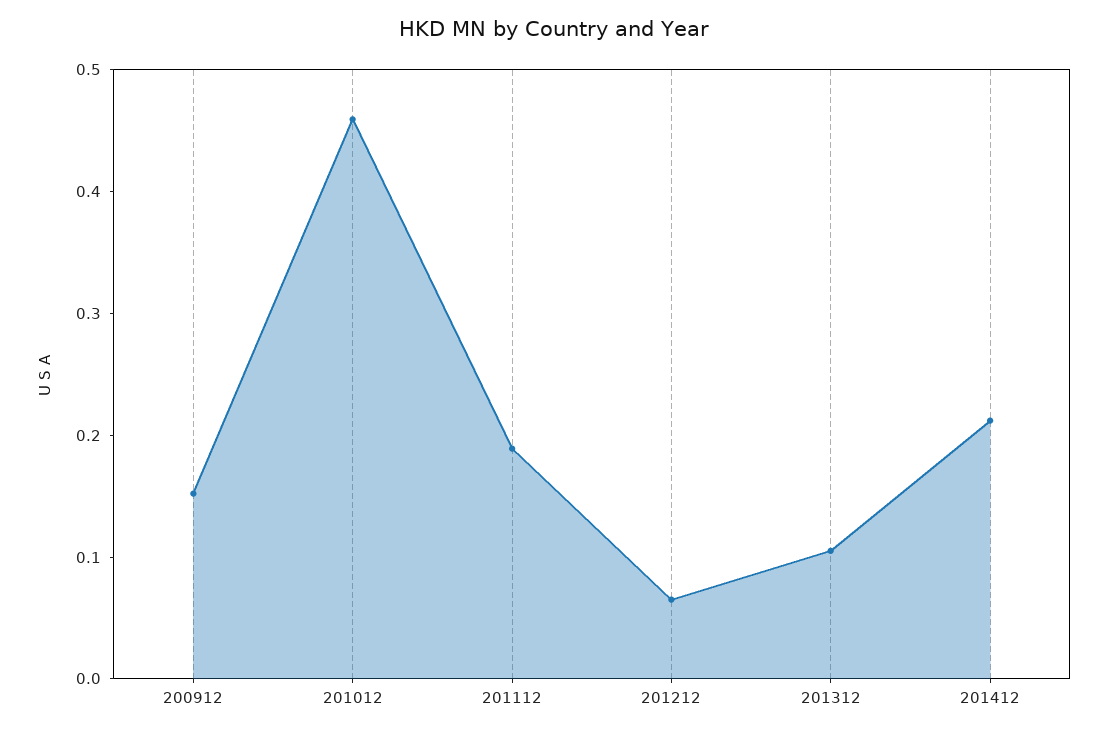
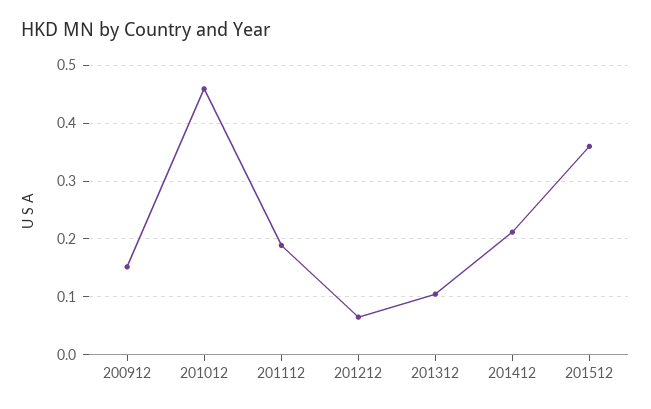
201512: none -> 0.36

